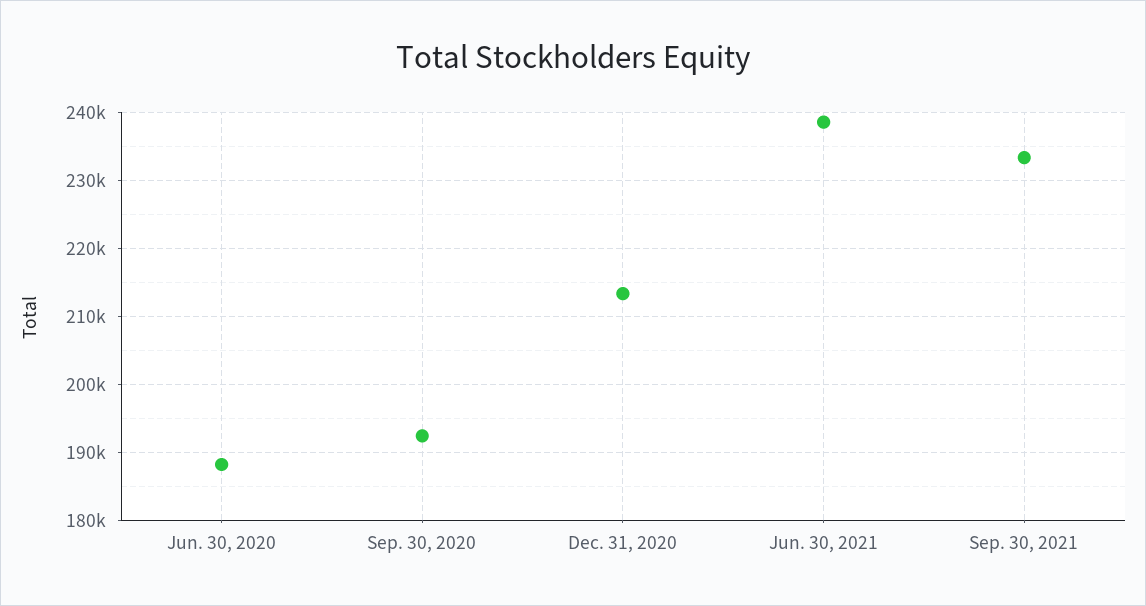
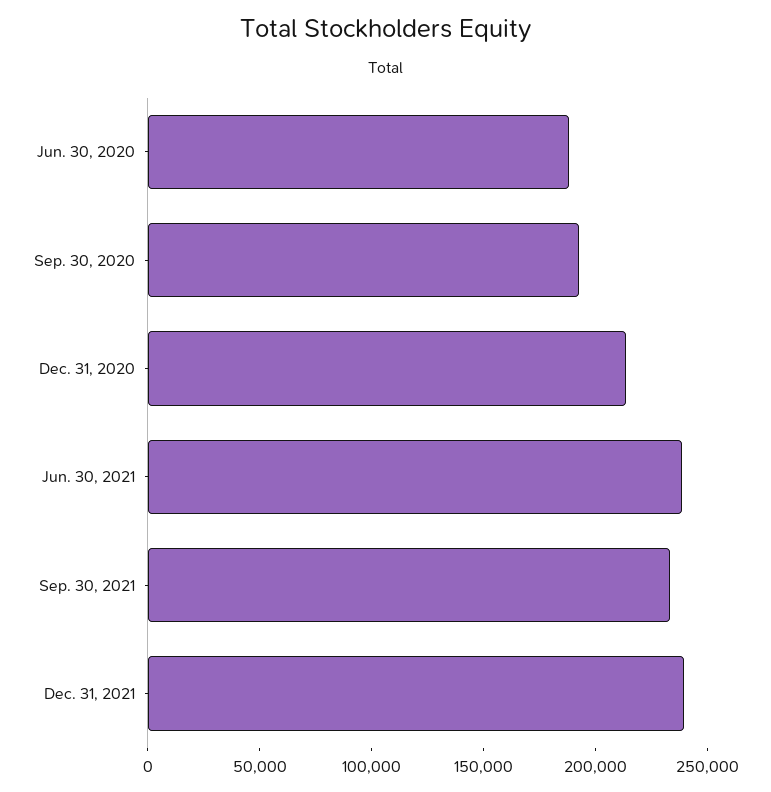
Dec. 31, 2021: none -> 240000

